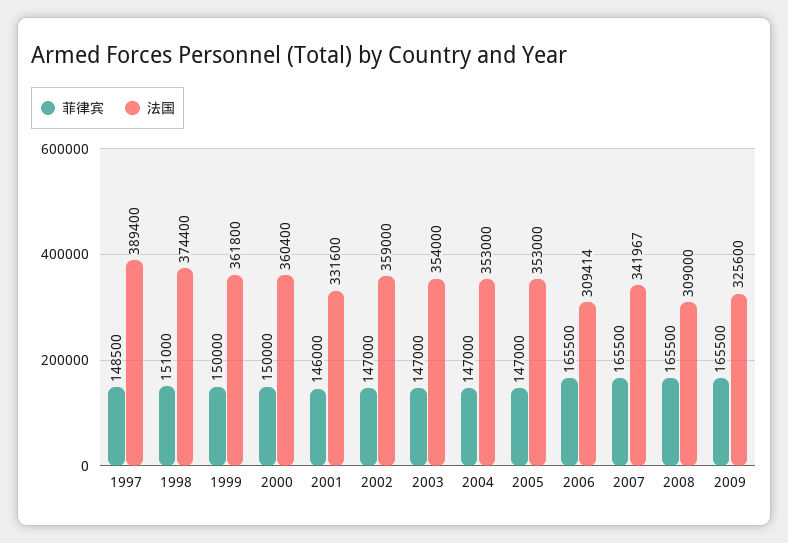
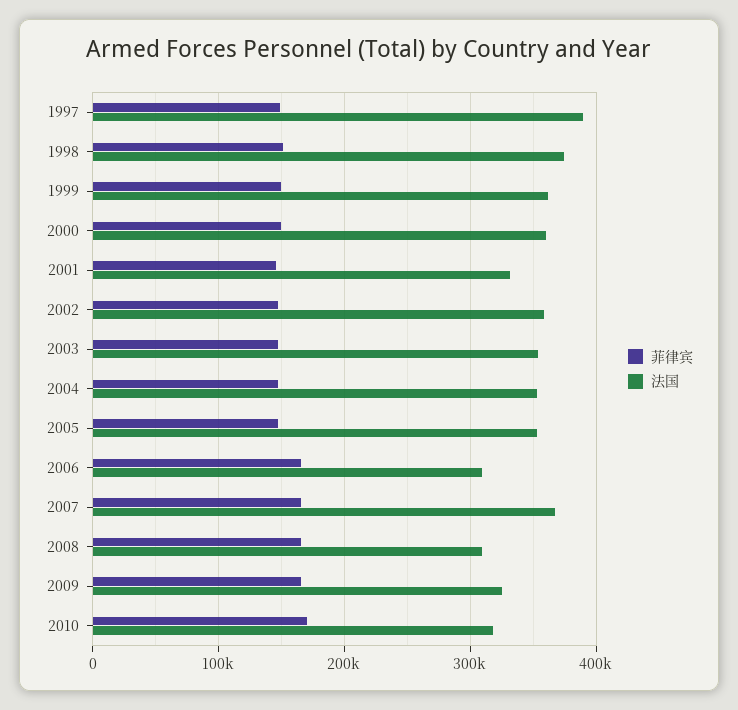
法国, 2007: 341967 -> 370000
菲律宾, 2010: none -> 170000
法国, 2010: none -> 320000

